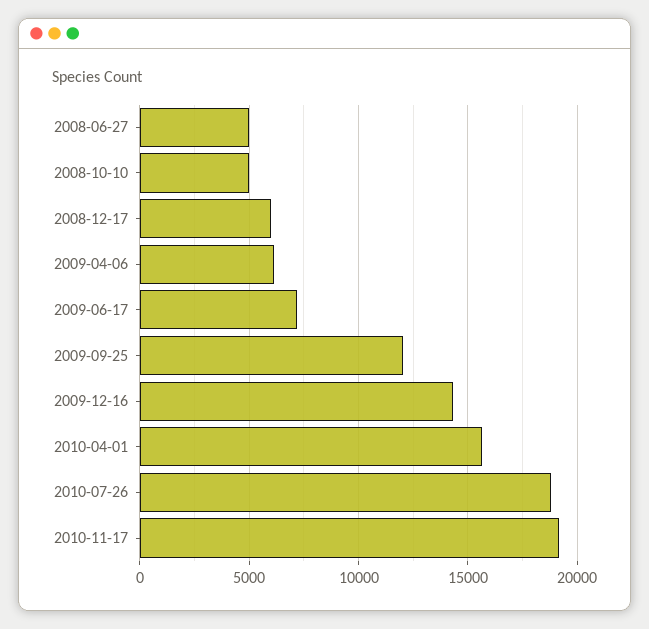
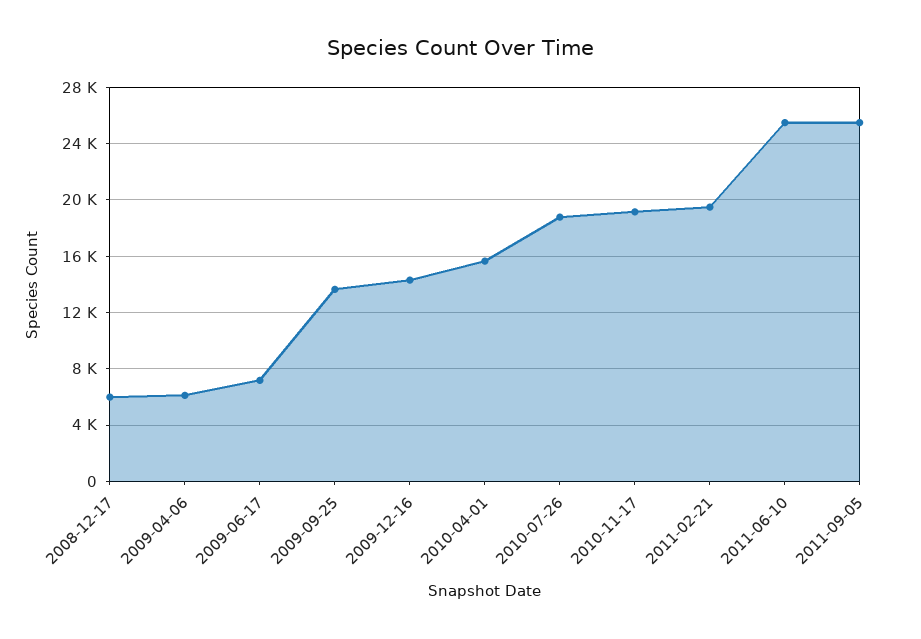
2008-06-27: 5000 -> none
2008-10-10: 5000 -> none
2009-09-25: 12000 -> 13500
2011-02-21: none -> 19500
2011-06-10: none -> 25500
2011-09-05: none -> 25500

